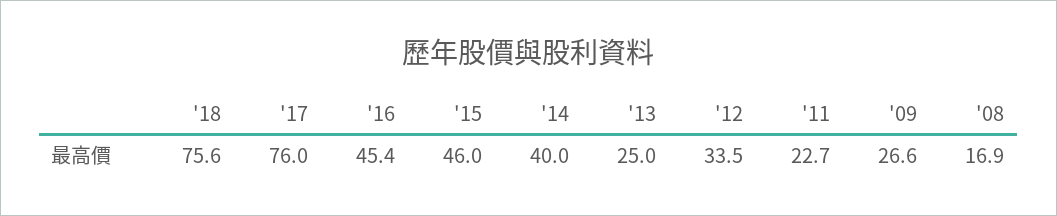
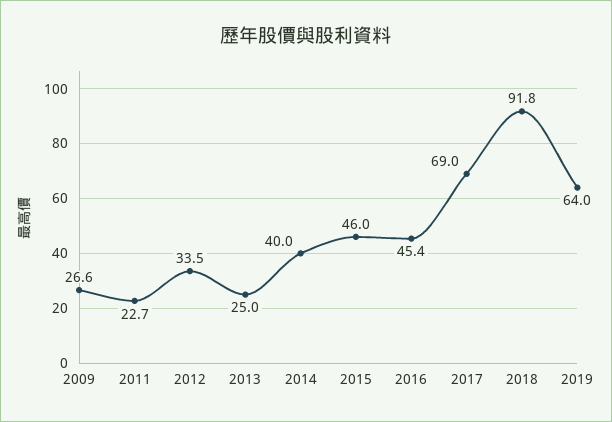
'18: 75.6 -> 91.8
'17: 76 -> 69
'08: 16.9 -> none
2019: none -> 64

